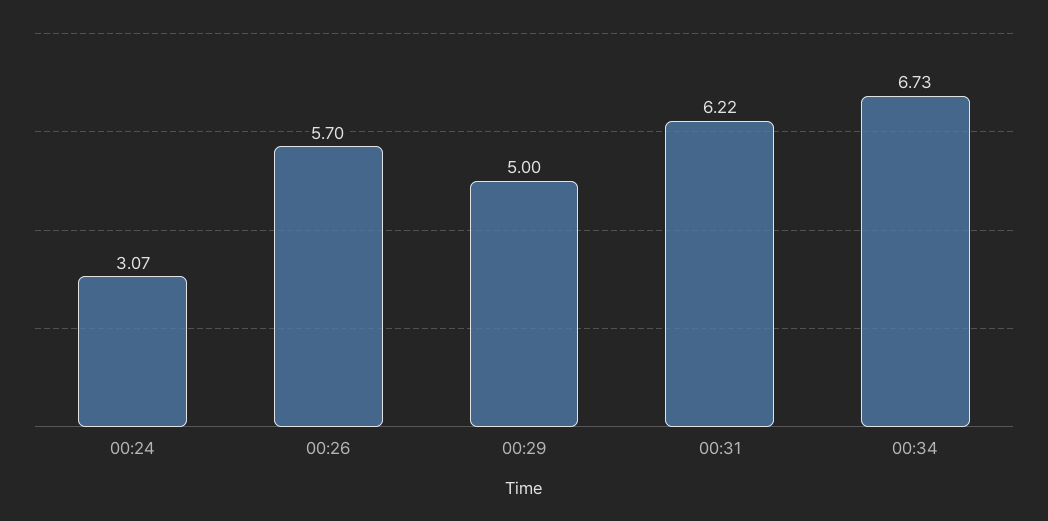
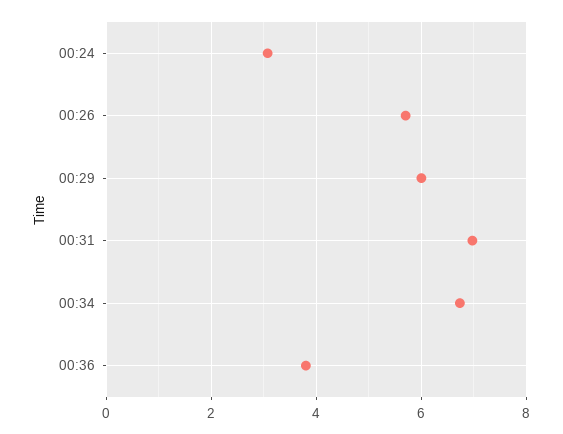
00:29: 5 -> 6
00:31: 6.22 -> 7
00:36: none -> 3.8

